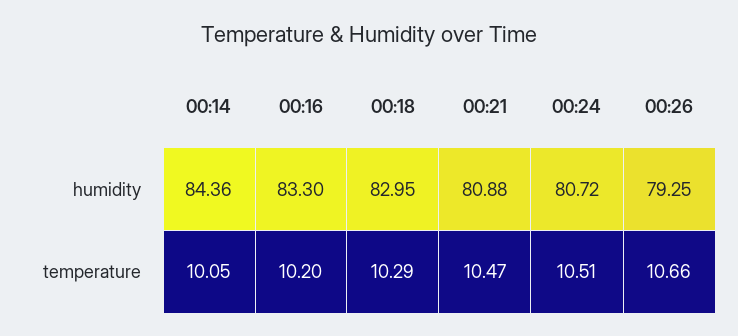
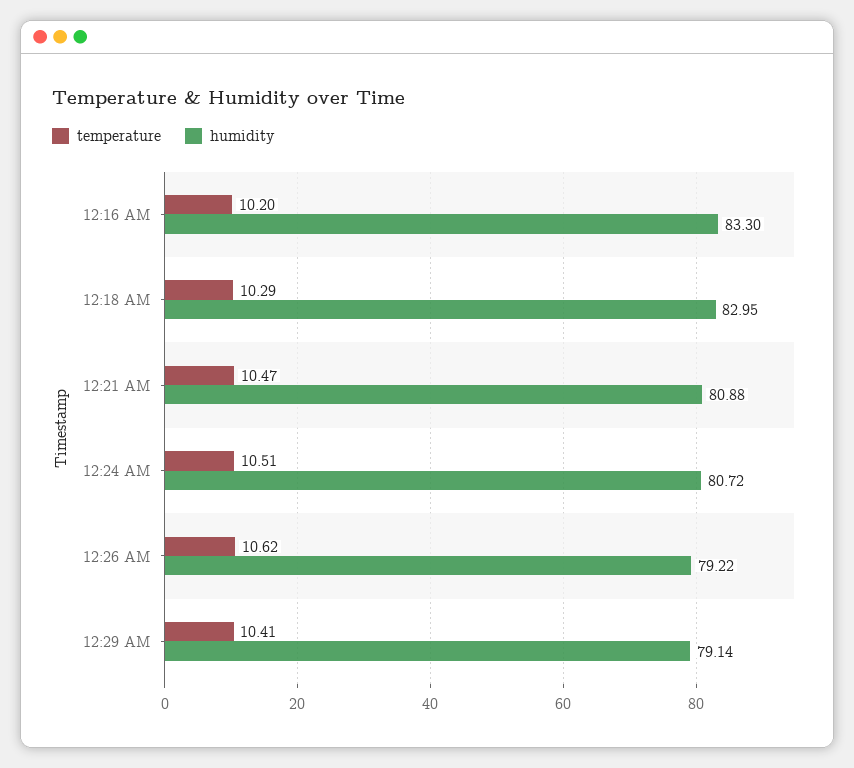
humidity, 00:14: 84.36 -> none
humidity, 00:26: 79.25 -> 79.22
temperature, 00:14: 10.05 -> none
temperature, 00:26: 10.66 -> 10.62
temperature, 12:29 AM: none -> 10.41
humidity, 12:29 AM: none -> 79.14

